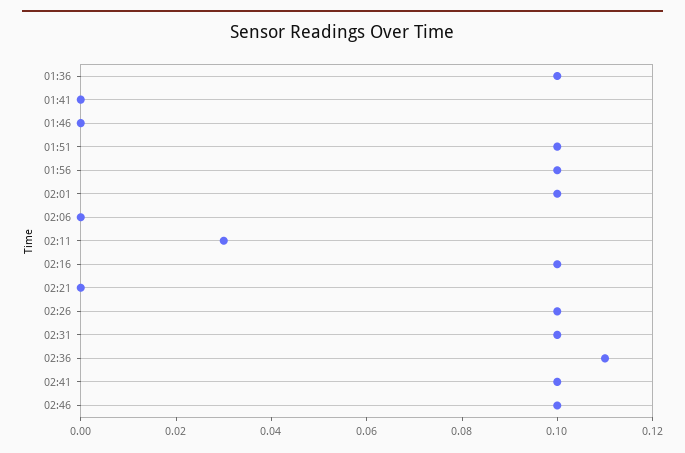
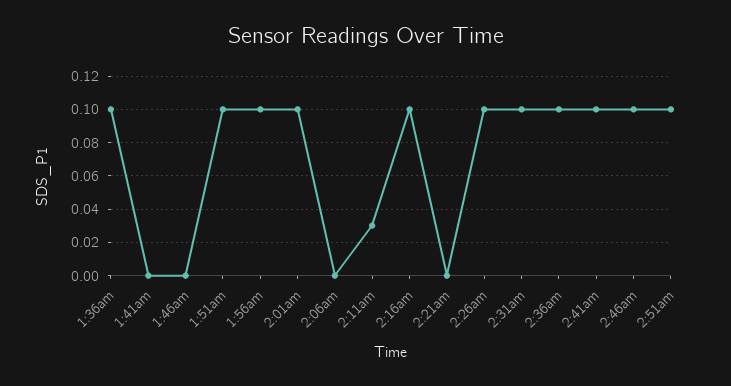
02:36: 0.11 -> 0.1
2:51am: none -> 0.1

